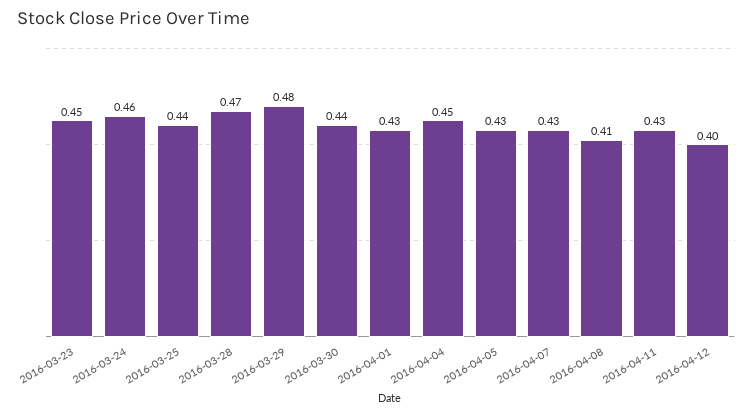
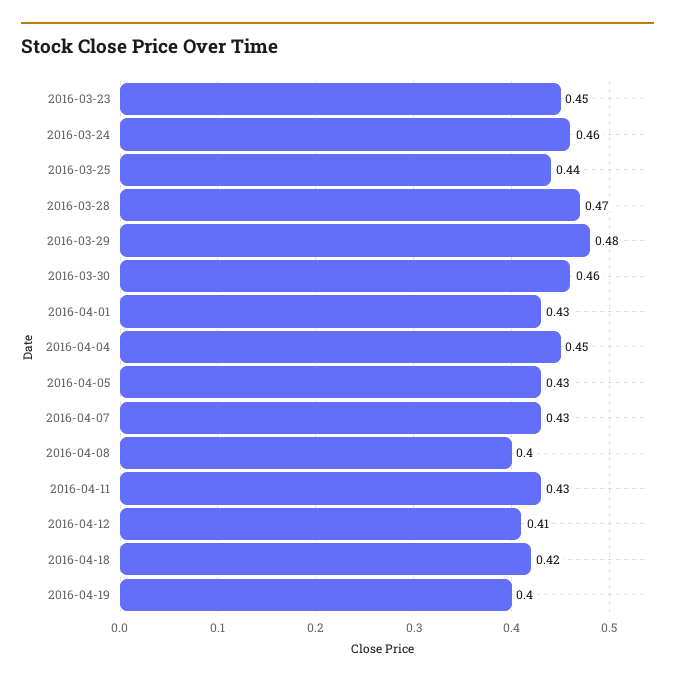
2016-03-30: 0.44 -> 0.46
2016-04-08: 0.41 -> 0.4
2016-04-12: 0.4 -> 0.41
2016-04-18: none -> 0.42
2016-04-19: none -> 0.4

